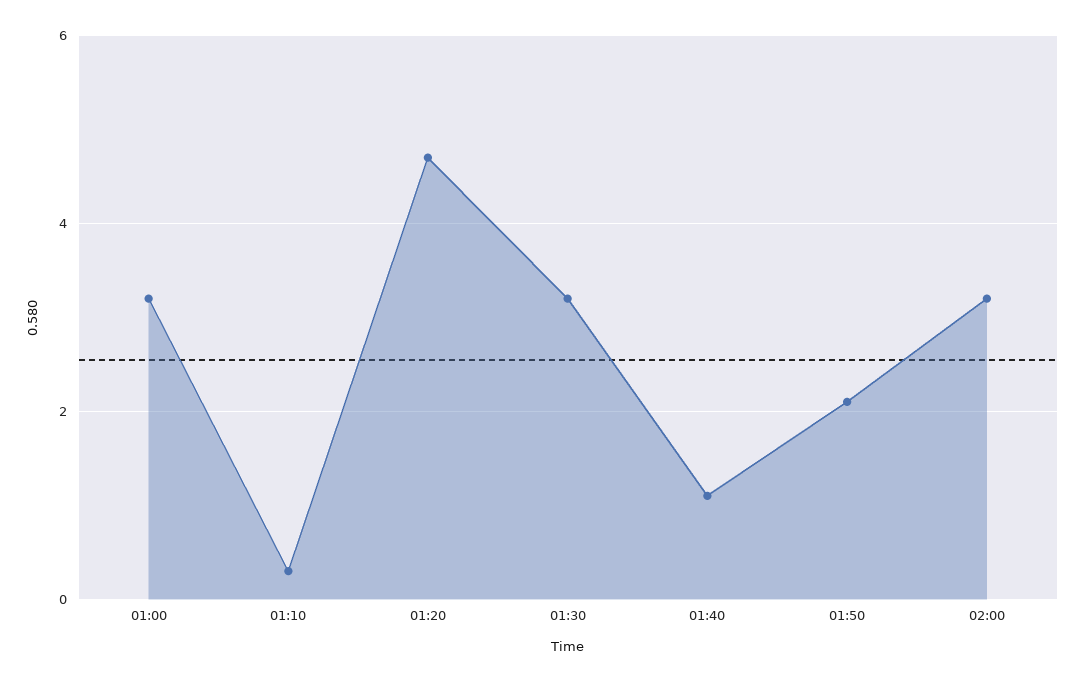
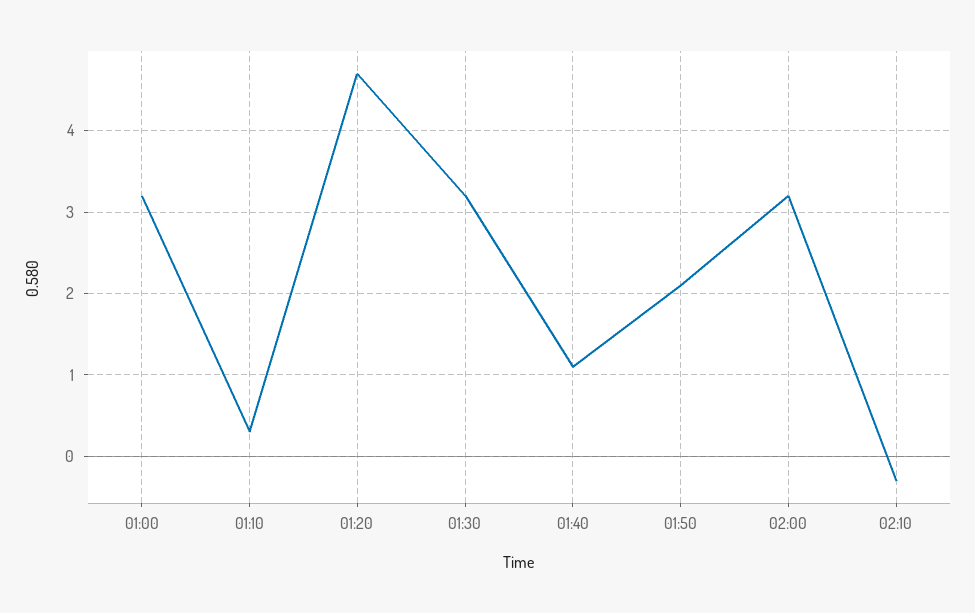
02:10: none -> -0.3

